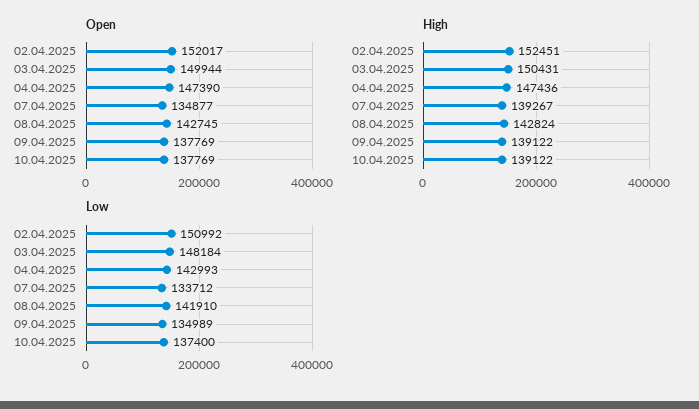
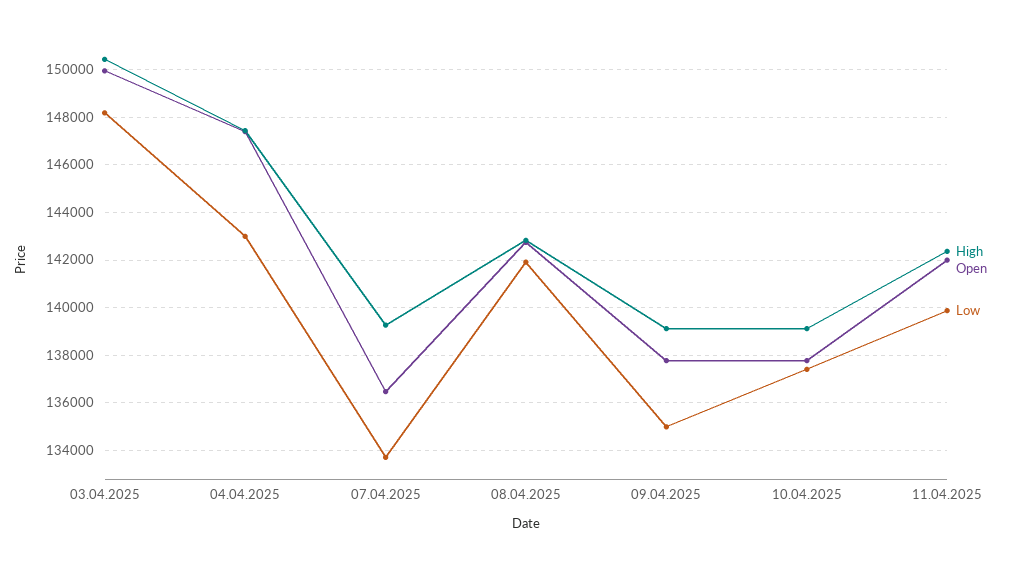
Open, 02.04.2025: 152017 -> none
Open, 07.04.2025: 134877 -> 136500
High, 02.04.2025: 152451 -> none
Low, 02.04.2025: 150992 -> none
High, 11.04.2025: none -> 142500
Open, 11.04.2025: none -> 142000
Low, 11.04.2025: none -> 140000

